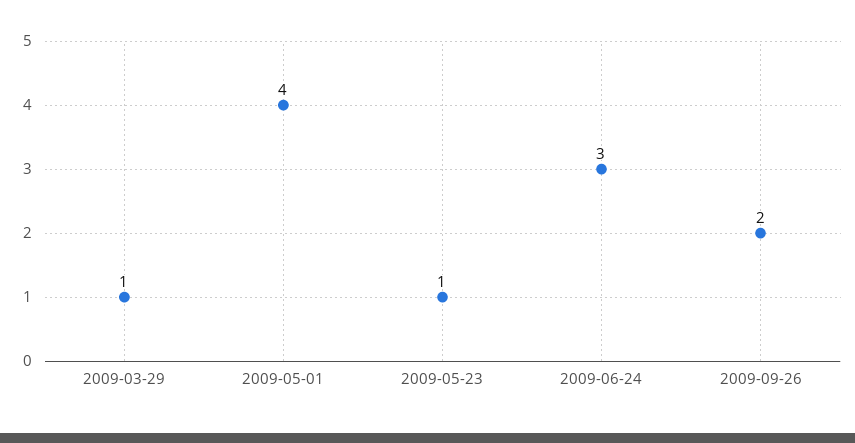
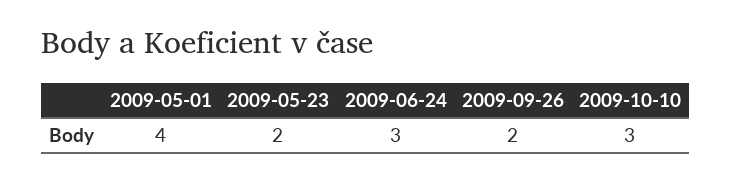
2009-03-29: 1 -> none
2009-05-23: 1 -> 2
2009-10-10: none -> 3

